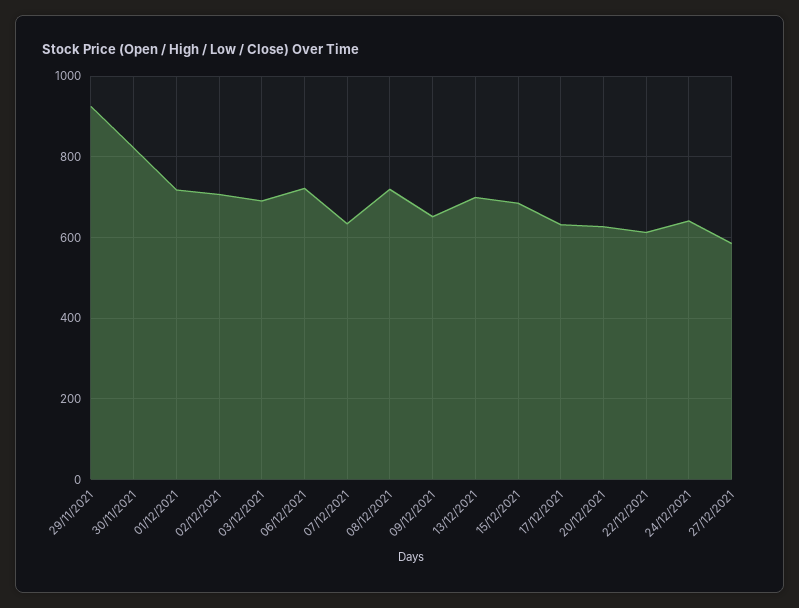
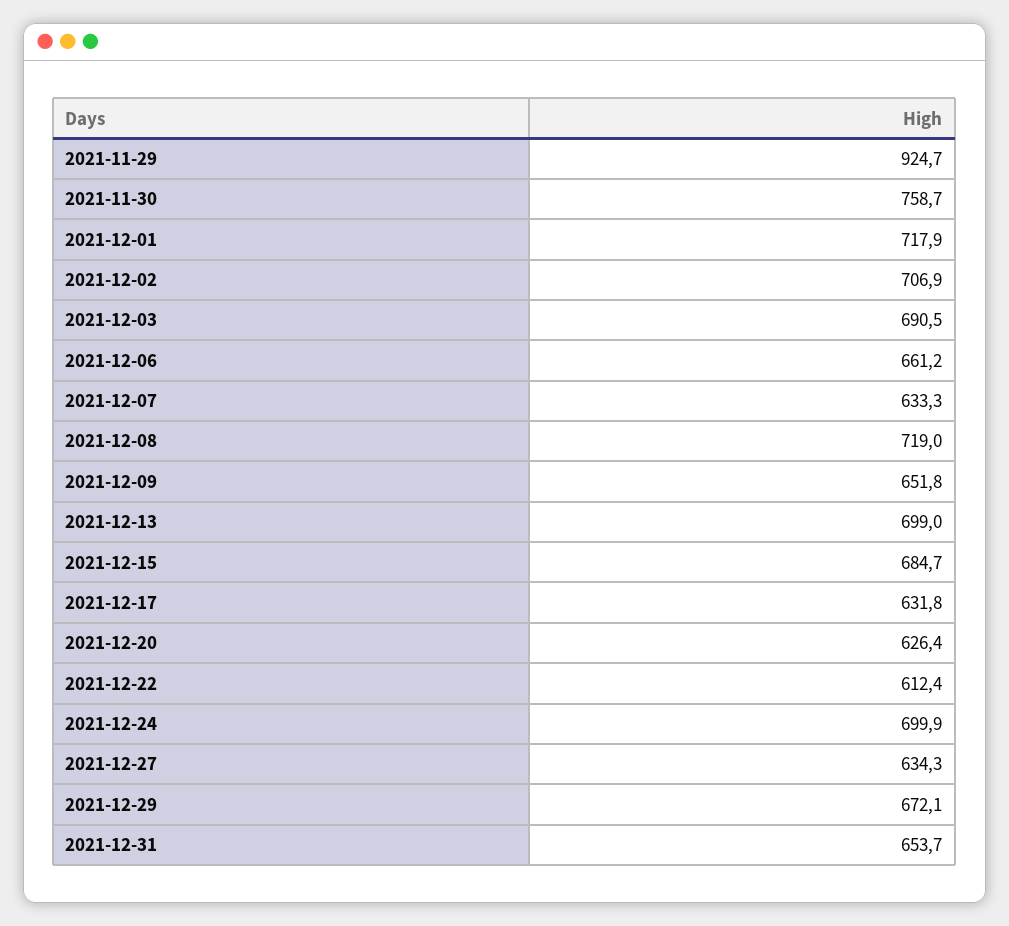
30/11/2021: 820 -> 758.7
06/12/2021: 720 -> 661.2
24/12/2021: 640 -> 699.9
27/12/2021: 580 -> 634.3
2021-12-29: none -> 672.1
2021-12-31: none -> 653.7

